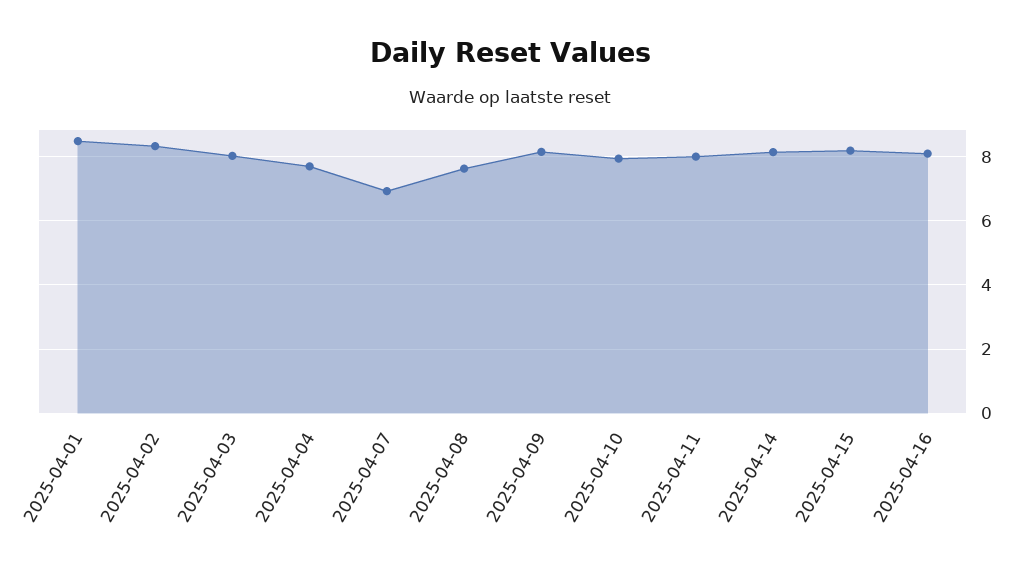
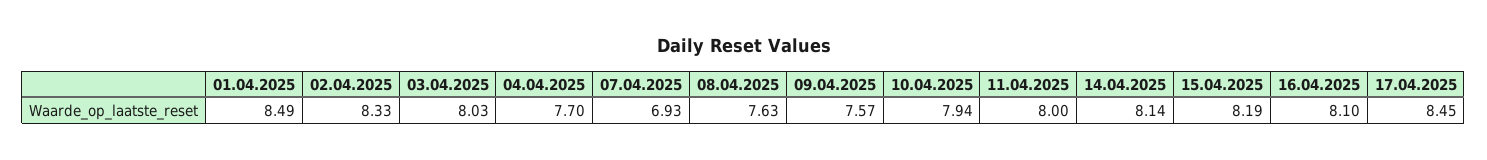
2025-04-09: 8.2 -> 7.57
17.04.2025: none -> 8.45

